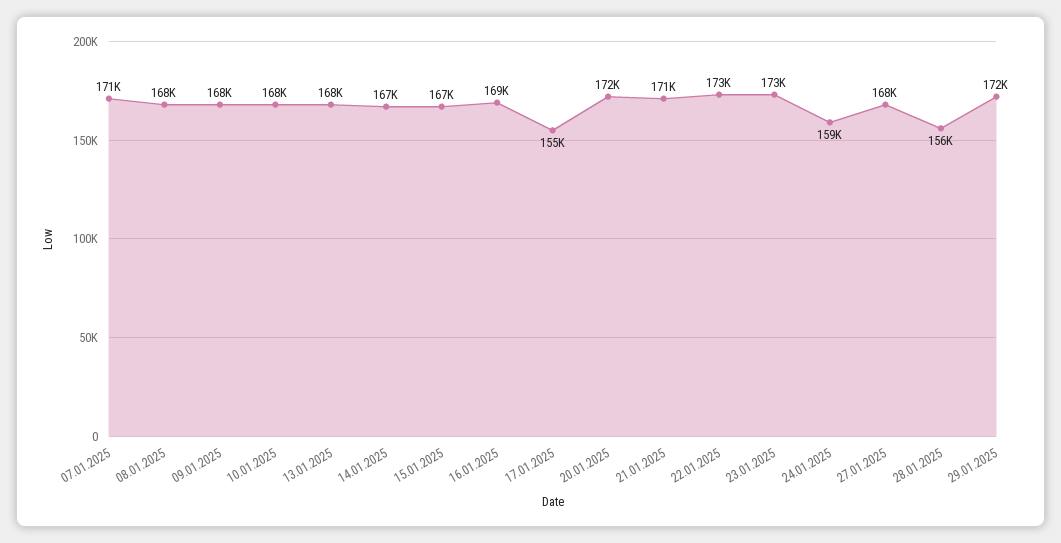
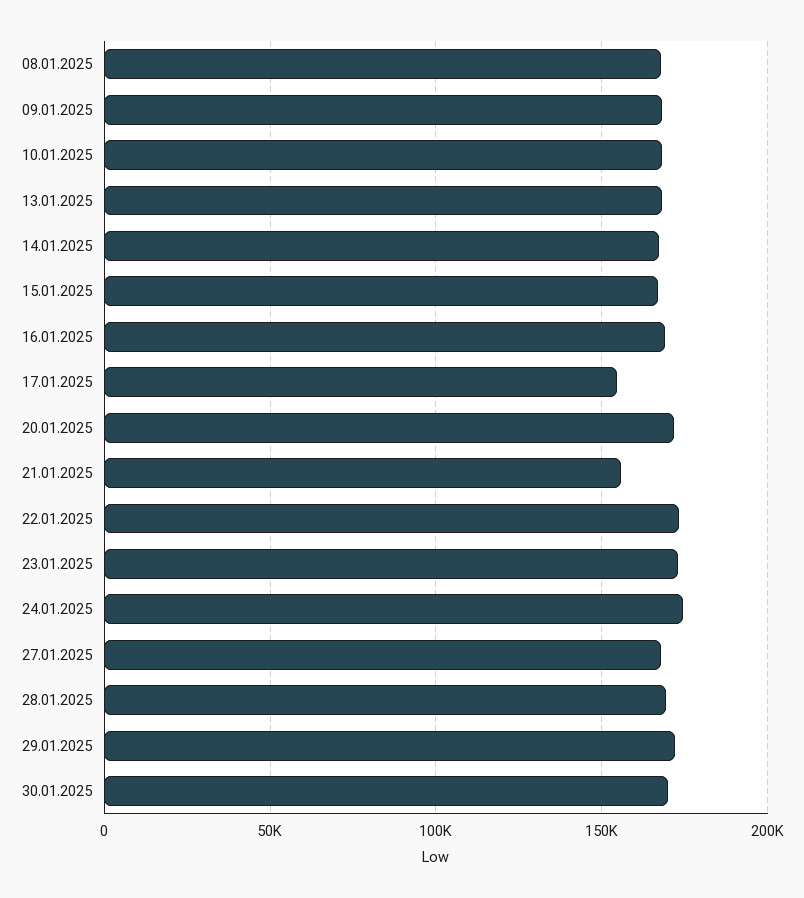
07.01.2025: 171000 -> none
21.01.2025: 171000 -> 155000
24.01.2025: 159000 -> 175000
28.01.2025: 156000 -> 170000
30.01.2025: none -> 170000

